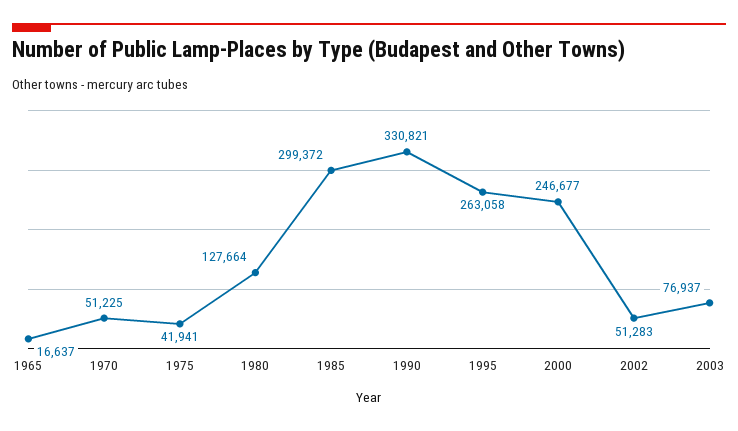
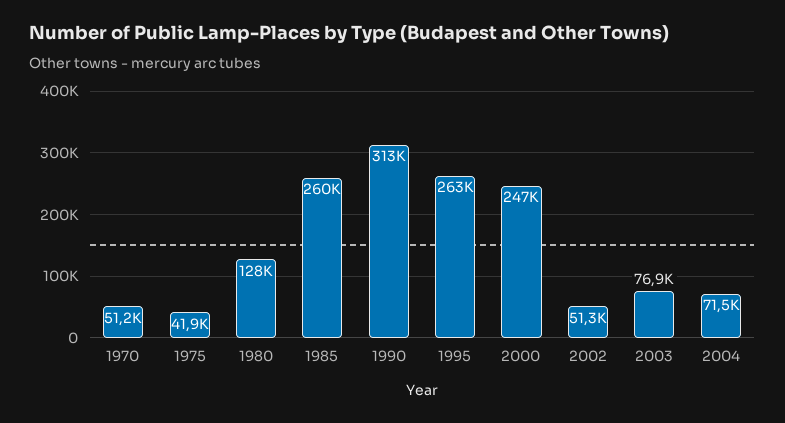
1965: 16637 -> none
1985: 299372 -> 260000
1990: 330821 -> 313000
2004: none -> 71500

